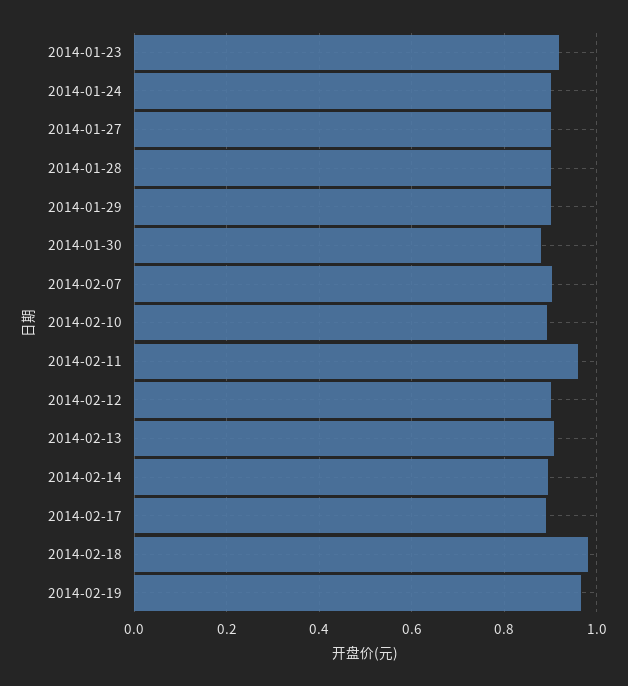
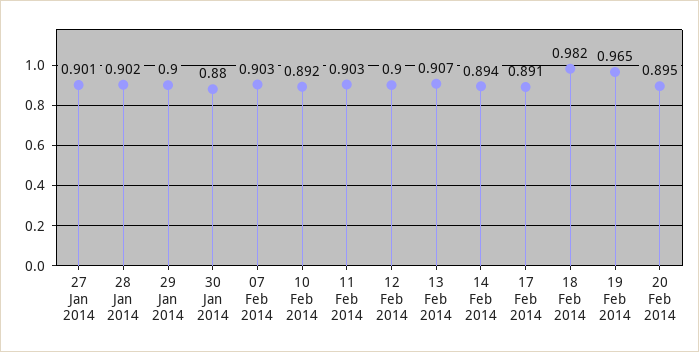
2014-01-23: 0.92 -> none
2014-01-24: 0.9 -> none
2014-02-11: 0.96 -> 0.903
20 Feb 2014: none -> 0.895

